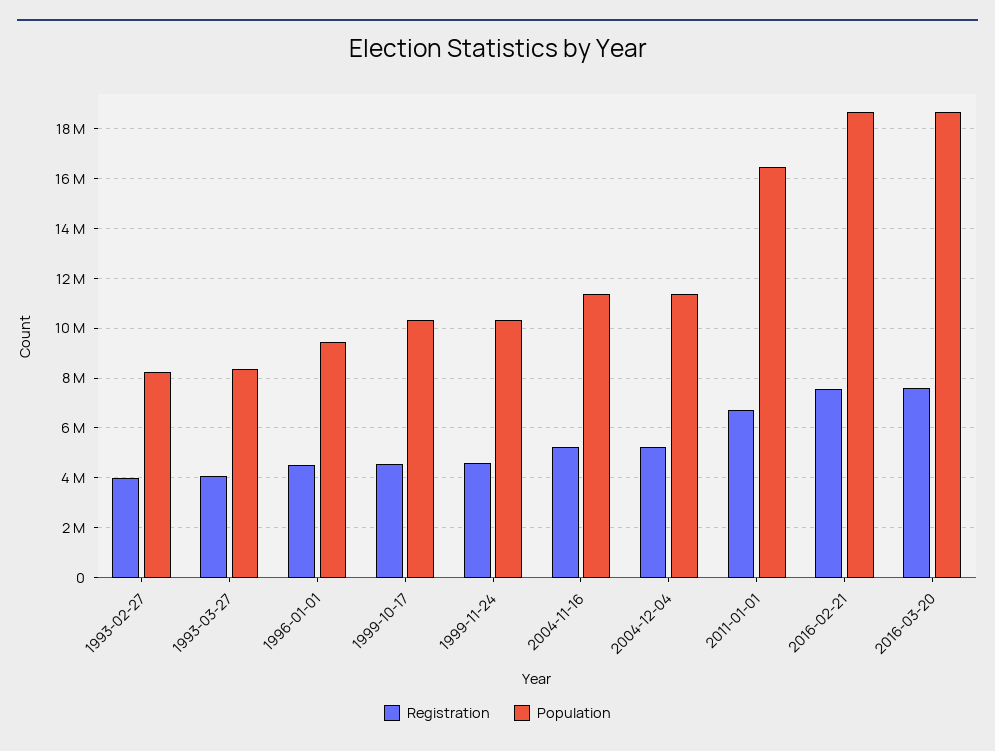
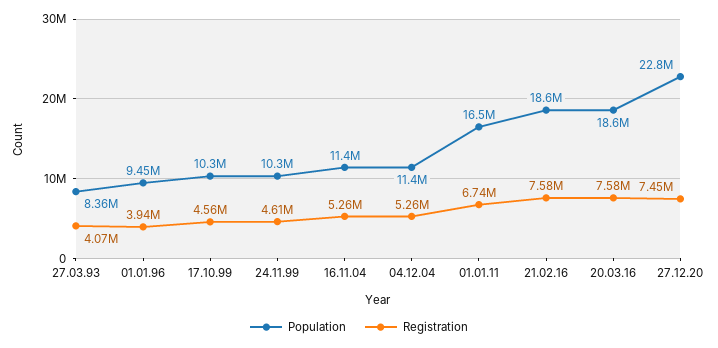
Registration, 1993-02-27: 4000000 -> none
Population, 1993-02-27: 8250000 -> none
Registration, 1996-01-01: 4500000 -> 3940000
Population, 27.12.20: none -> 22800000
Registration, 27.12.20: none -> 7450000

